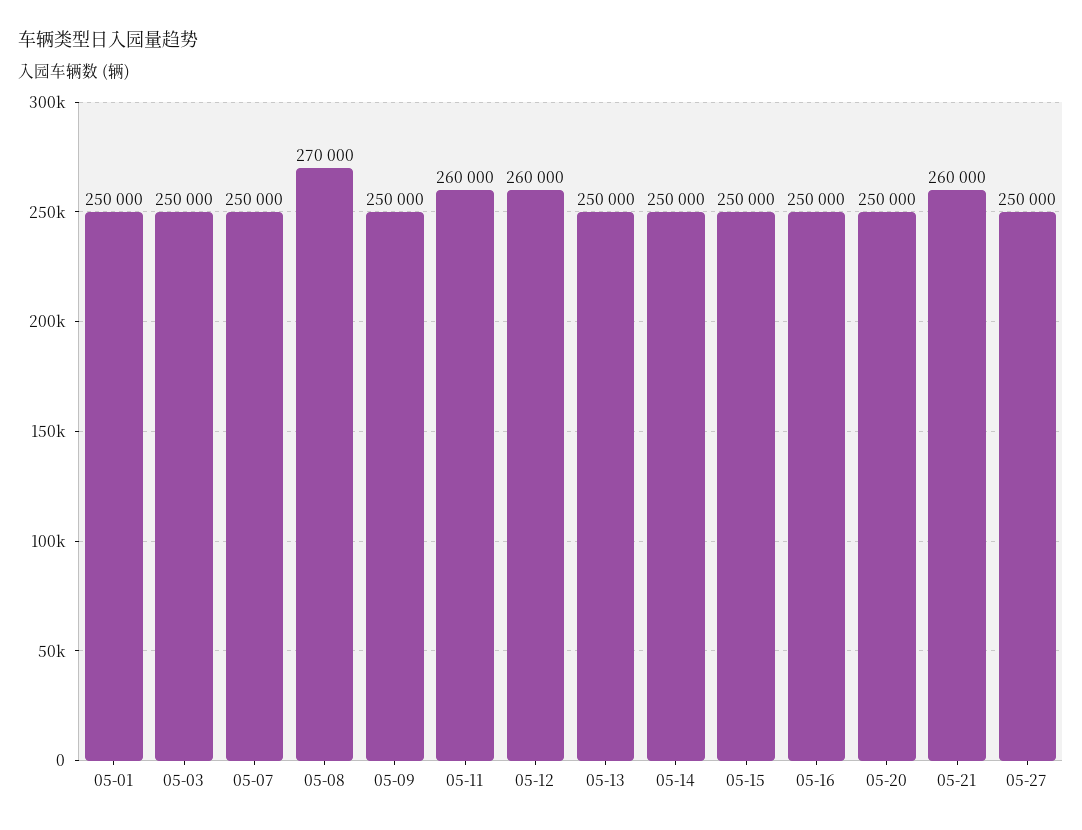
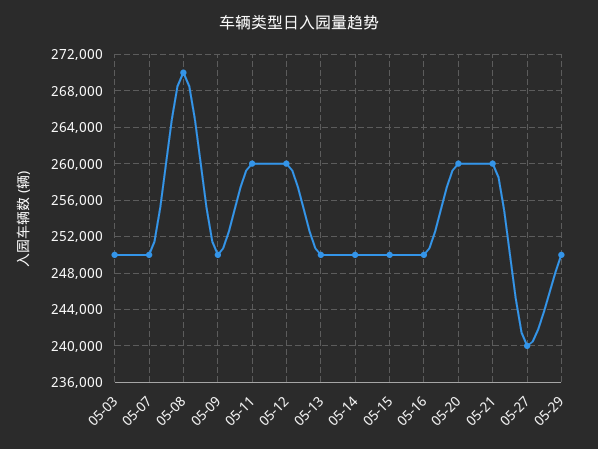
05-01: 250000 -> none
05-20: 250000 -> 260000
05-27: 250000 -> 240000
05-29: none -> 250000

